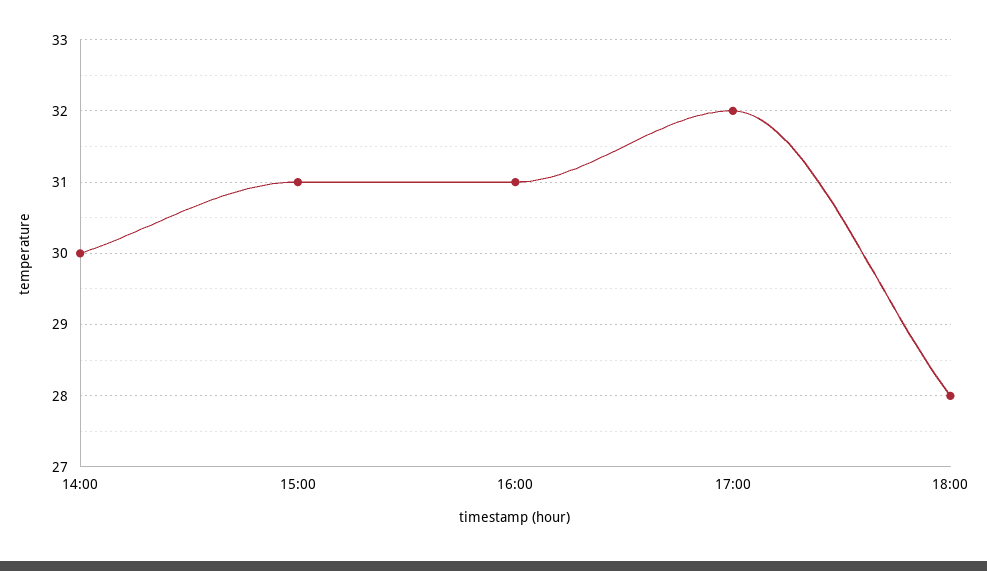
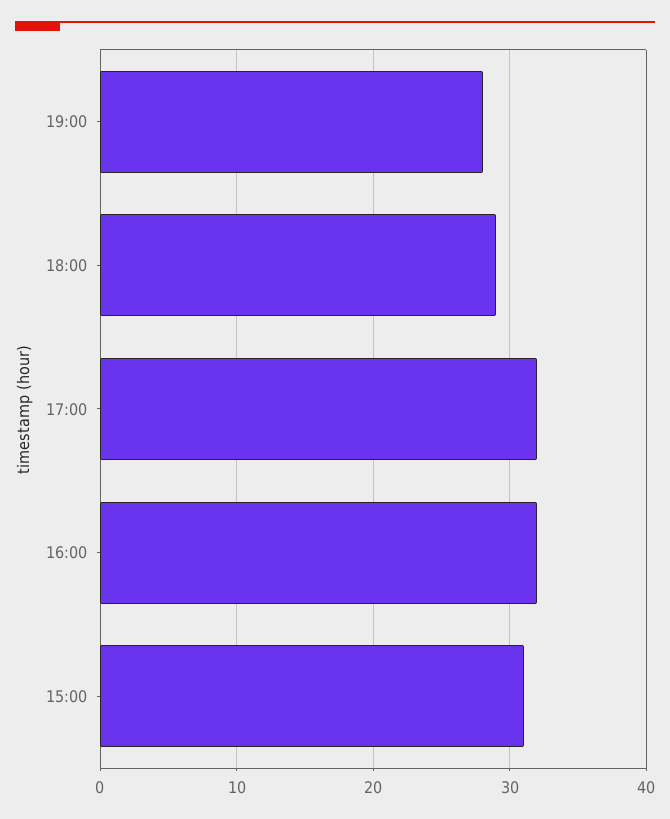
14:00: 30 -> none
16:00: 31 -> 32
18:00: 28 -> 29
19:00: none -> 28

